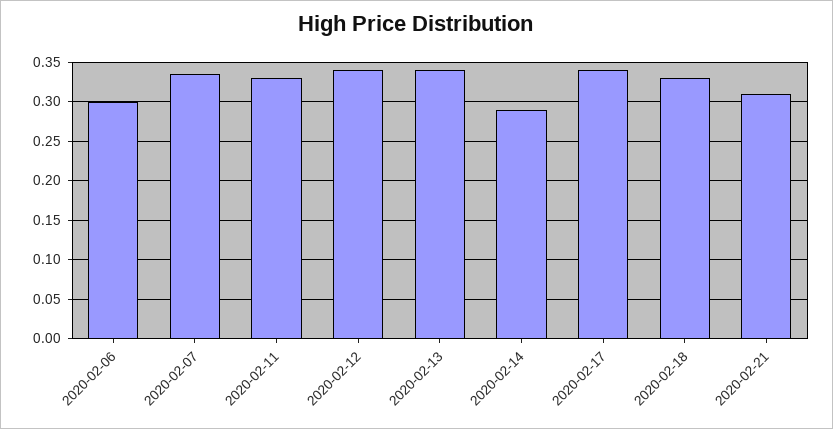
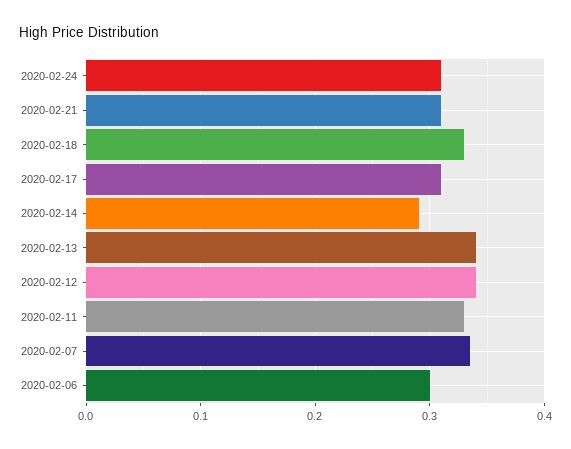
2020-02-17: 0.34 -> 0.31
2020-02-24: none -> 0.31

